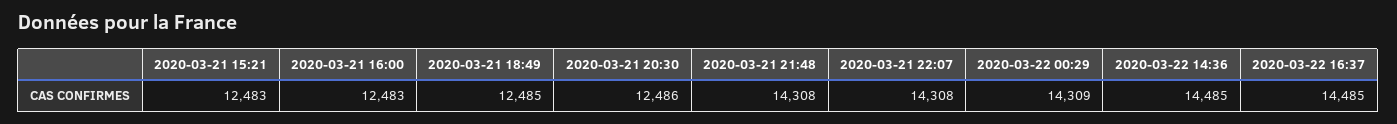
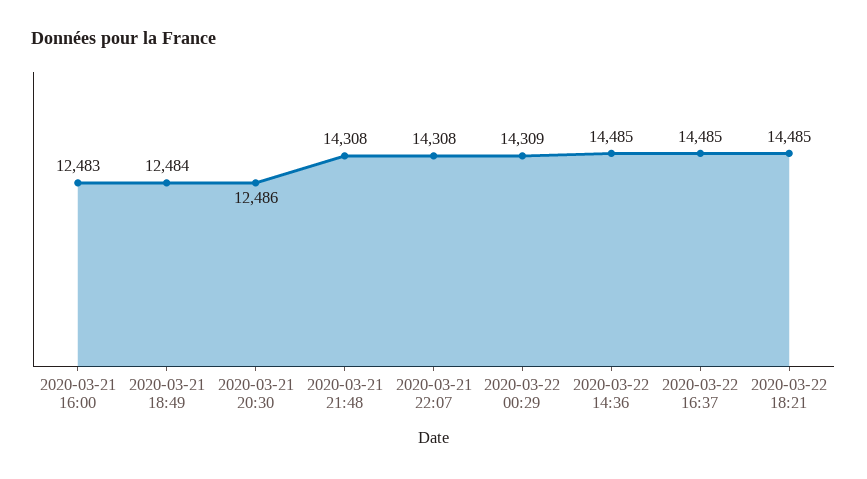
2020-03-21 15:21: 12483 -> none
2020-03-21 18:49: 12485 -> 12484
2020-03-22 18:21: none -> 14485

